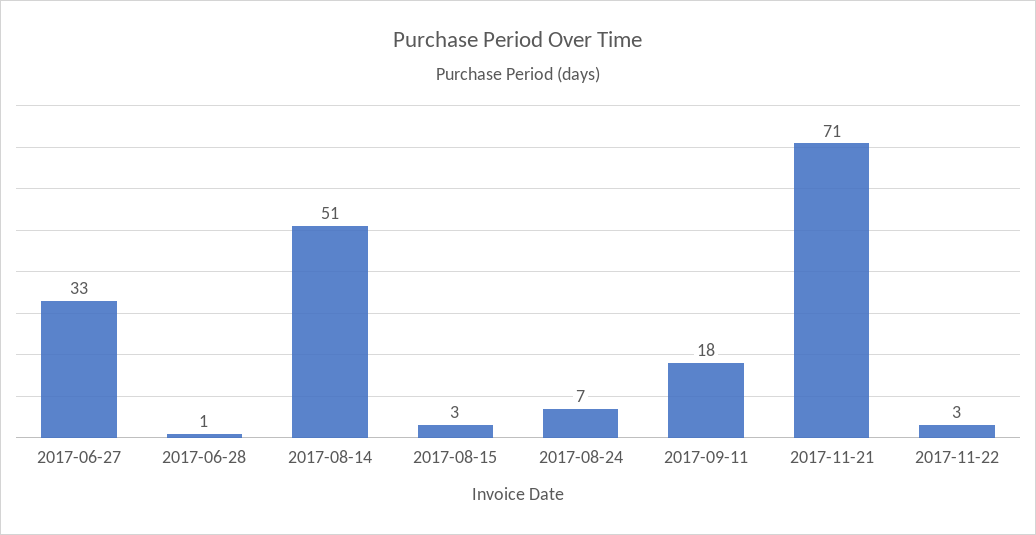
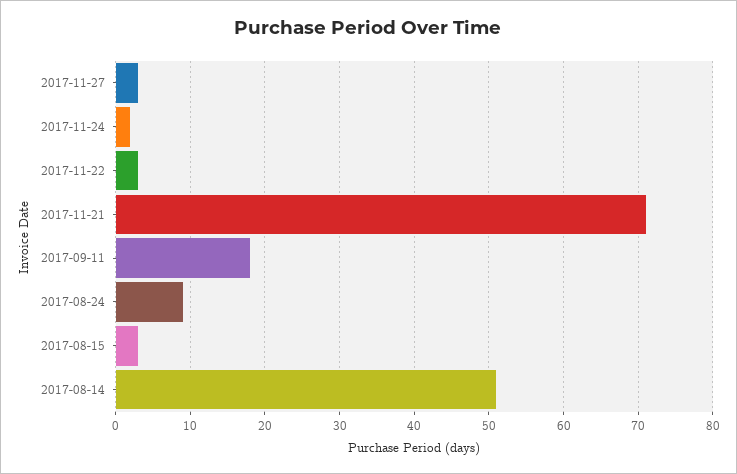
2017-06-27: 33 -> none
2017-06-28: 1 -> none
2017-08-24: 7 -> 9
2017-11-27: none -> 3
2017-11-24: none -> 2

